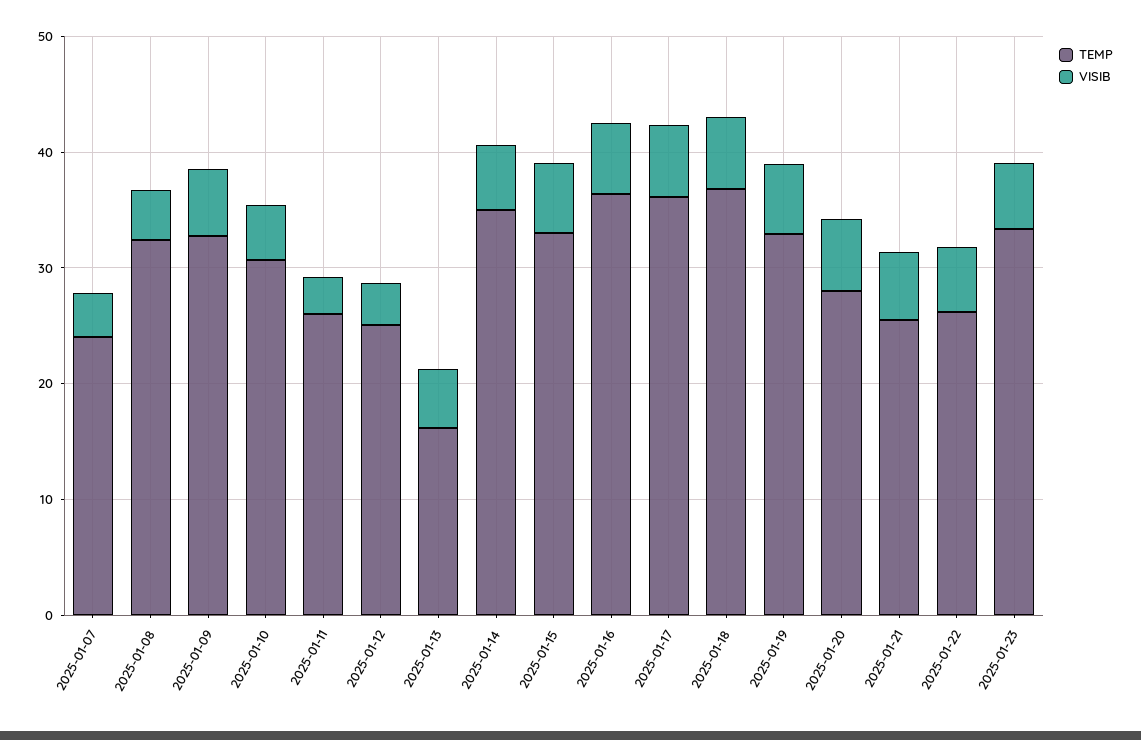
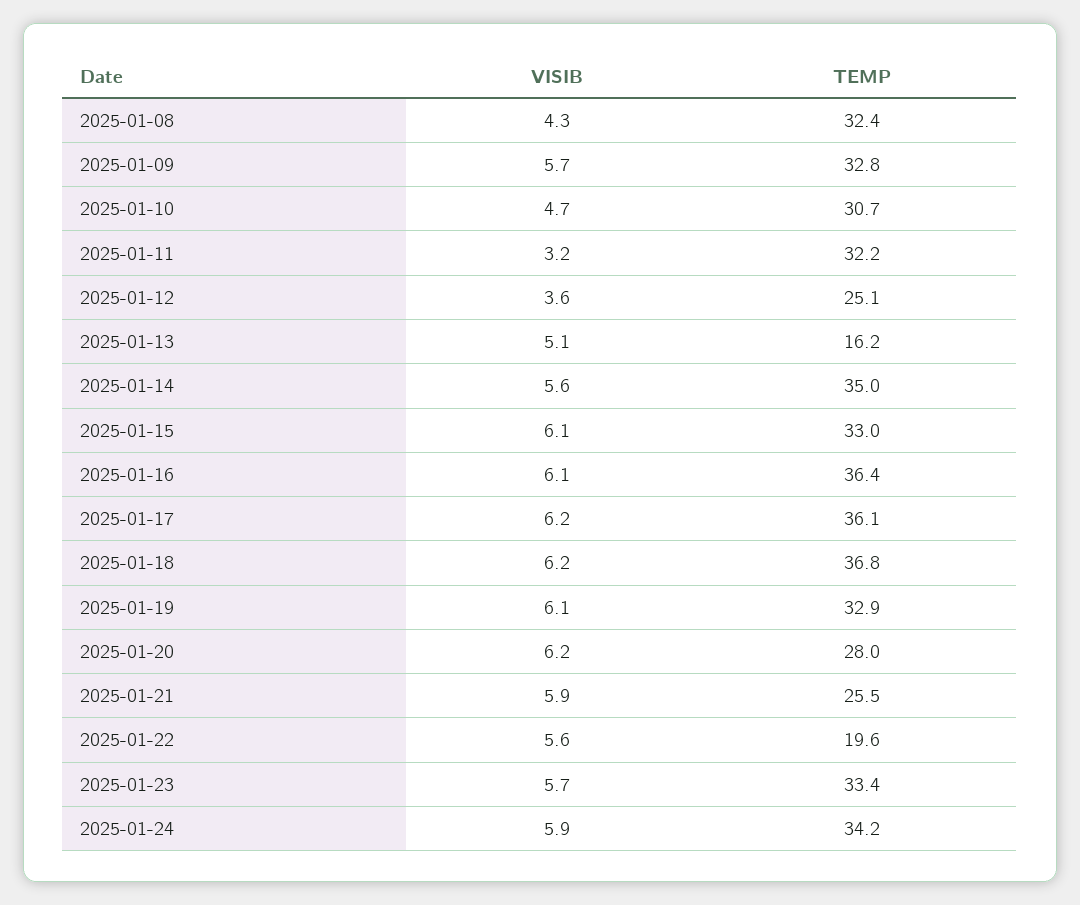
TEMP, 2025-01-07: 24 -> none
VISIB, 2025-01-07: 4 -> none
TEMP, 2025-01-11: 26 -> 32.2
TEMP, 2025-01-22: 26 -> 19.6
VISIB, 2025-01-24: none -> 5.9
TEMP, 2025-01-24: none -> 34.2

